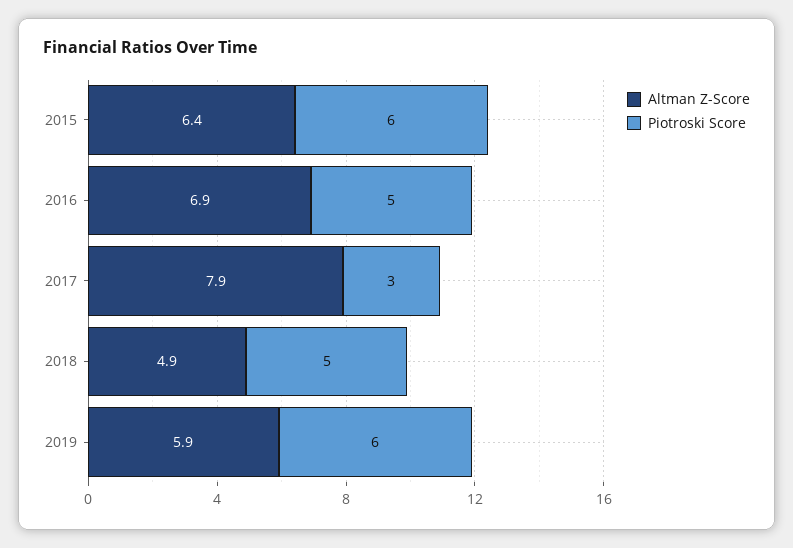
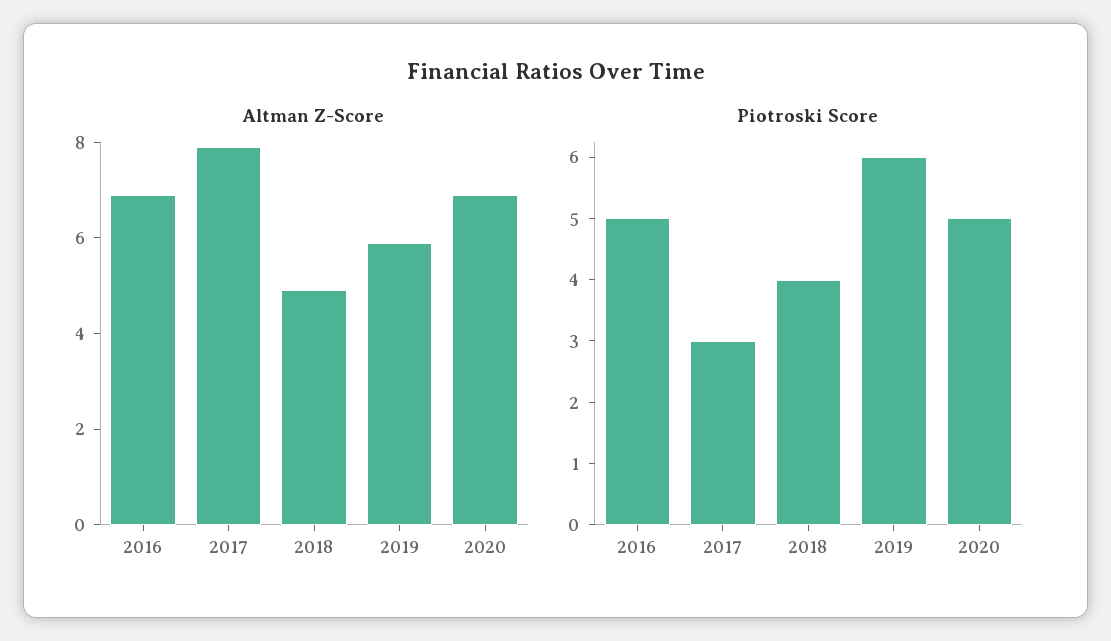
Altman Z-Score, 2015: 6.4 -> none
Piotroski Score, 2015: 6 -> none
Piotroski Score, 2018: 5 -> 4
Altman Z-Score, 2020: none -> 7
Piotroski Score, 2020: none -> 5

